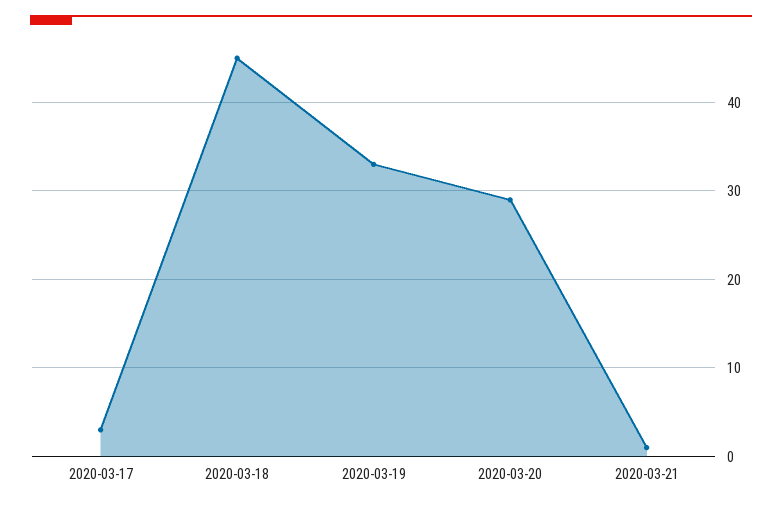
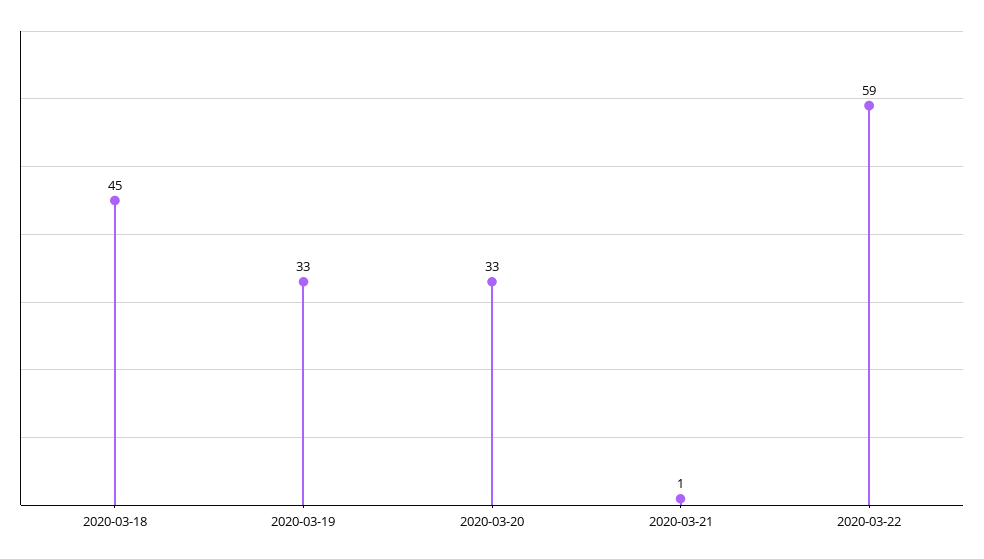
2020-03-17: 3 -> none
2020-03-20: 29 -> 33
2020-03-22: none -> 59

